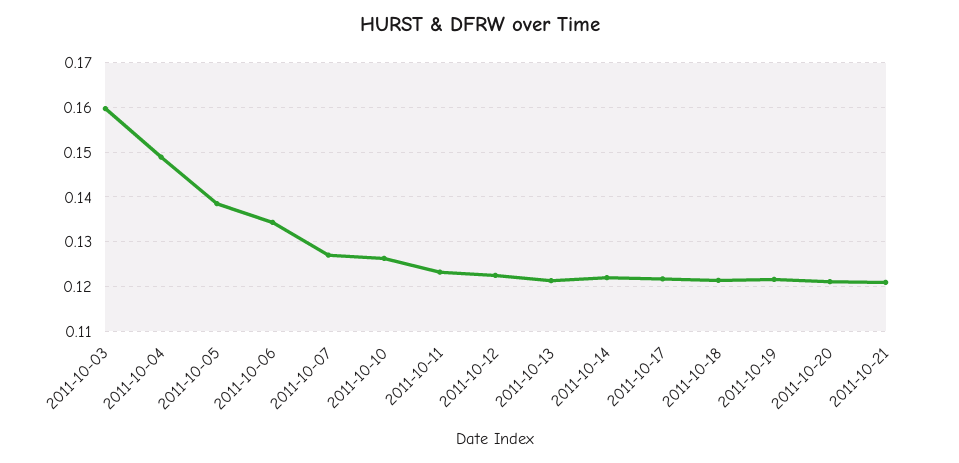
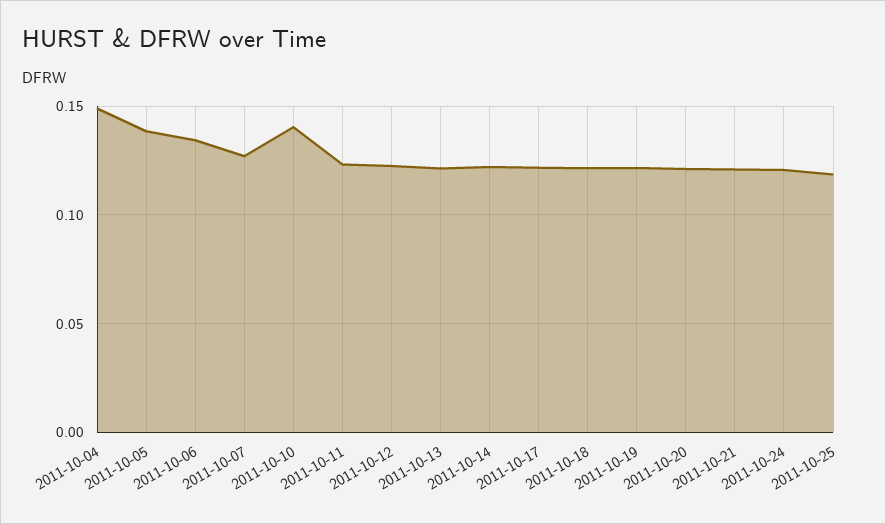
2011-10-03: 0.16 -> none
2011-10-10: 0.126 -> 0.14
2011-10-24: none -> 0.12
2011-10-25: none -> 0.12

